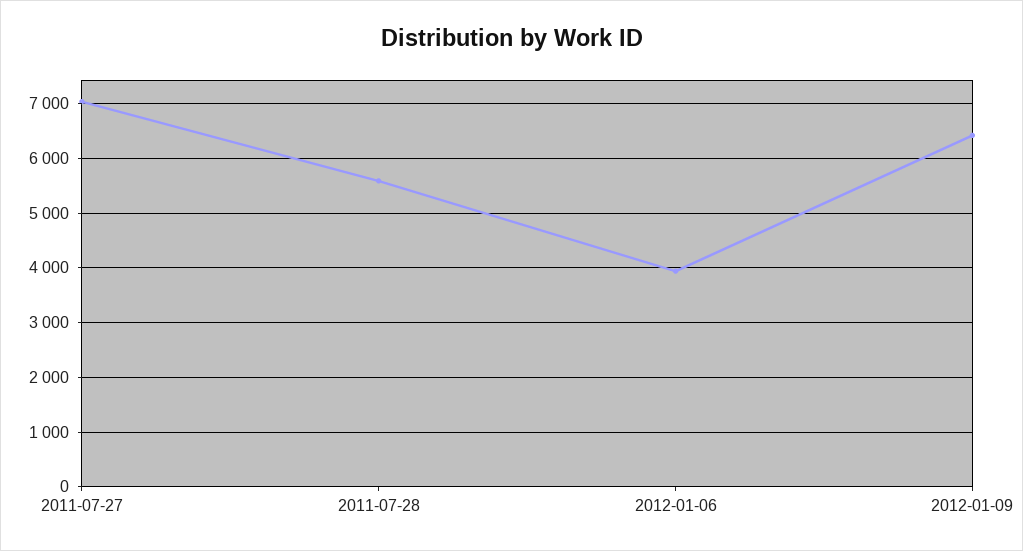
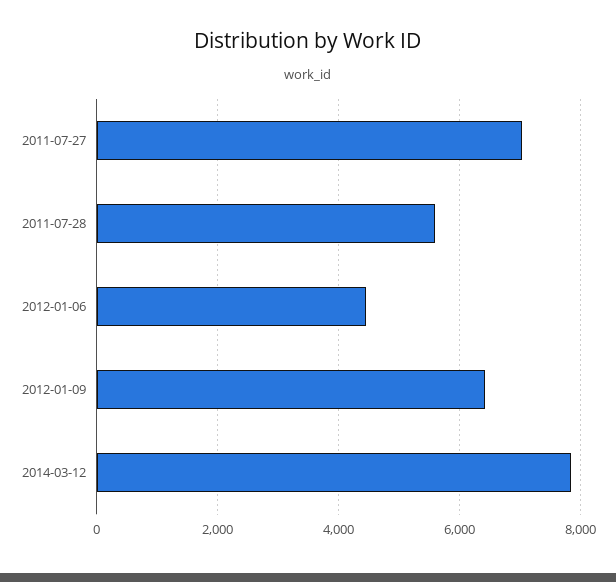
2012-01-06: 4000 -> 4400
2014-03-12: none -> 7800

